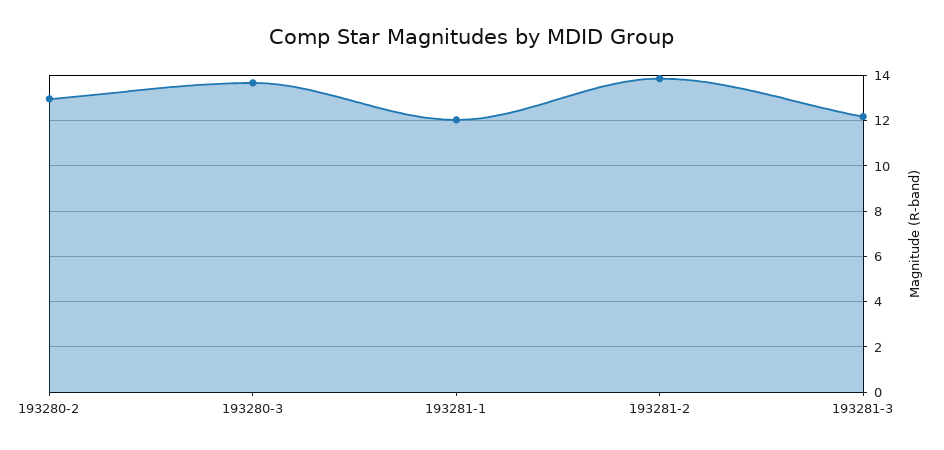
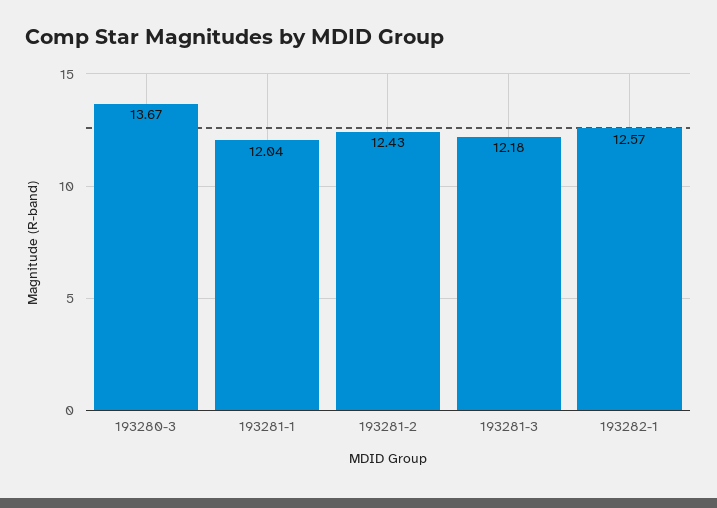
193280-2: 13 -> none
193281-2: 14 -> 12.43
193282-1: none -> 12.57

